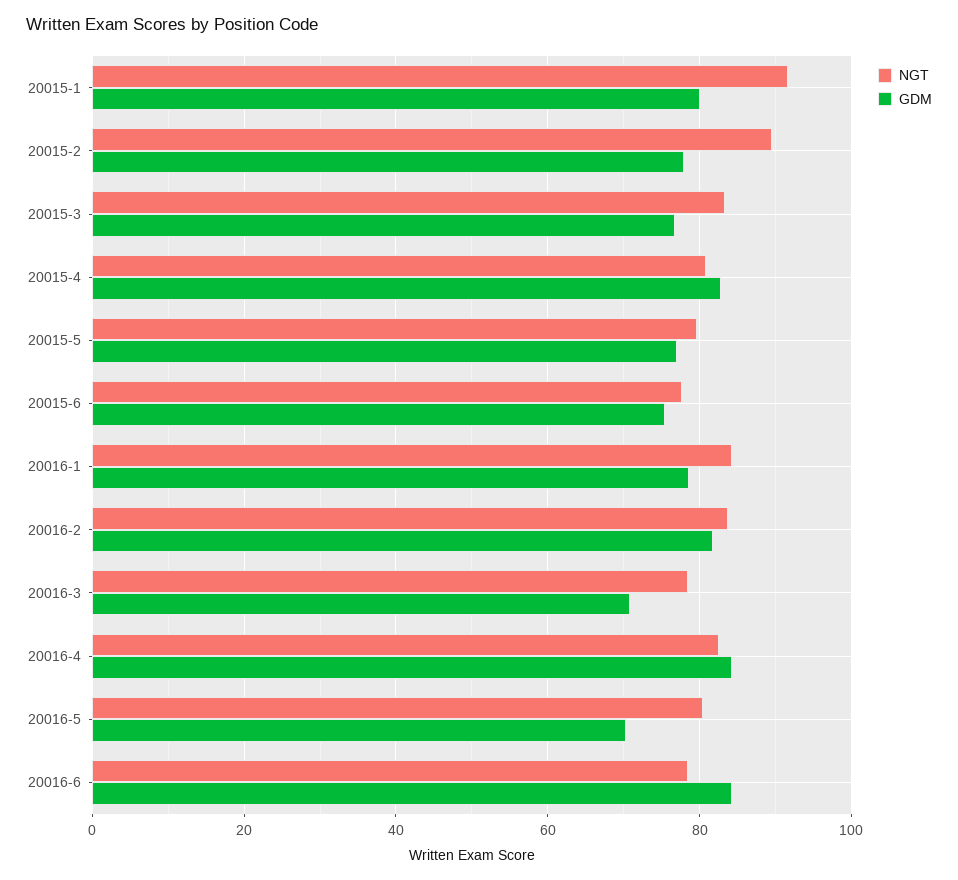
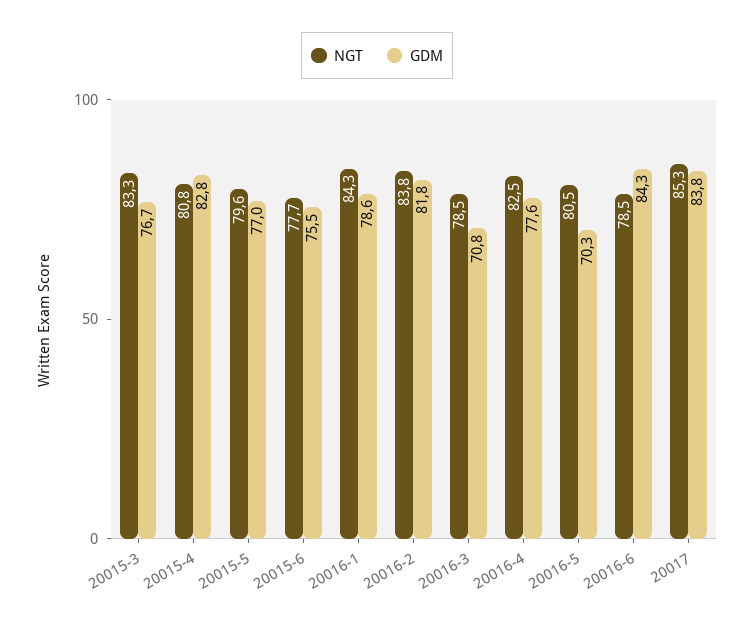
NGT, 20015-1: 92 -> none
GDM, 20015-1: 80 -> none
NGT, 20015-2: 90 -> none
GDM, 20015-2: 78 -> none
GDM, 20016-4: 84 -> 77.6
NGT, 20017: none -> 85.3
GDM, 20017: none -> 83.8

